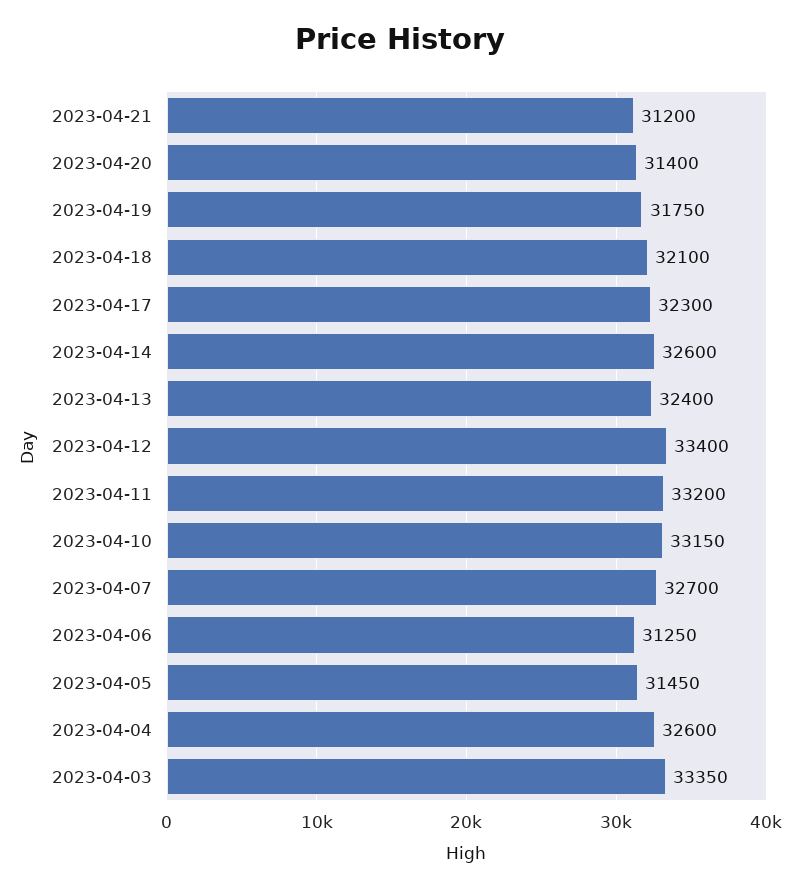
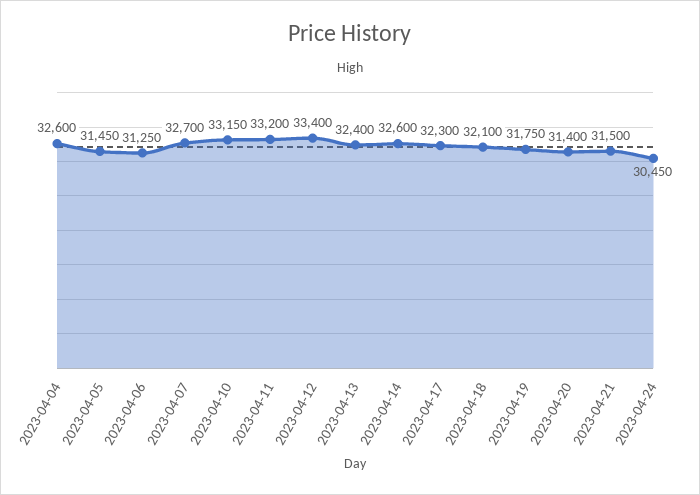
2023-04-21: 31200 -> 31500
2023-04-03: 33350 -> none
2023-04-24: none -> 30450

